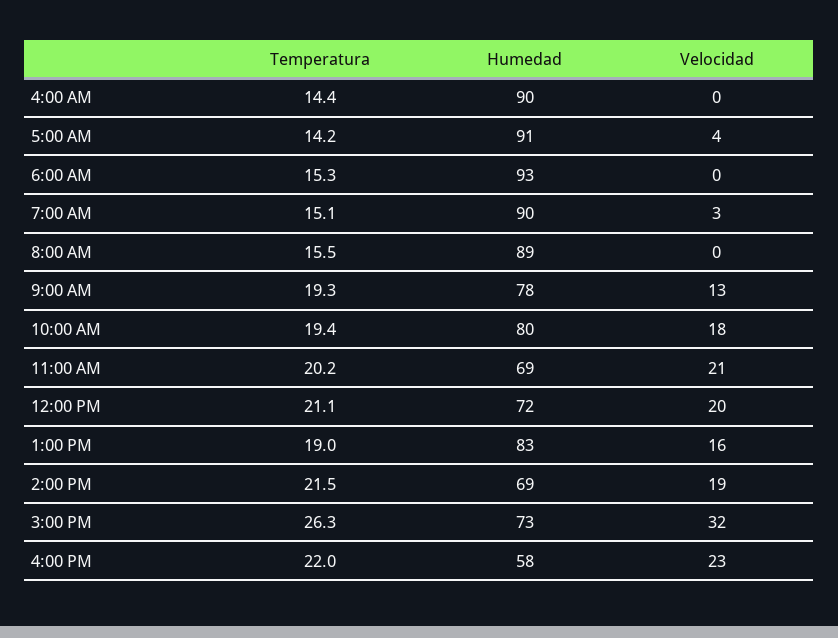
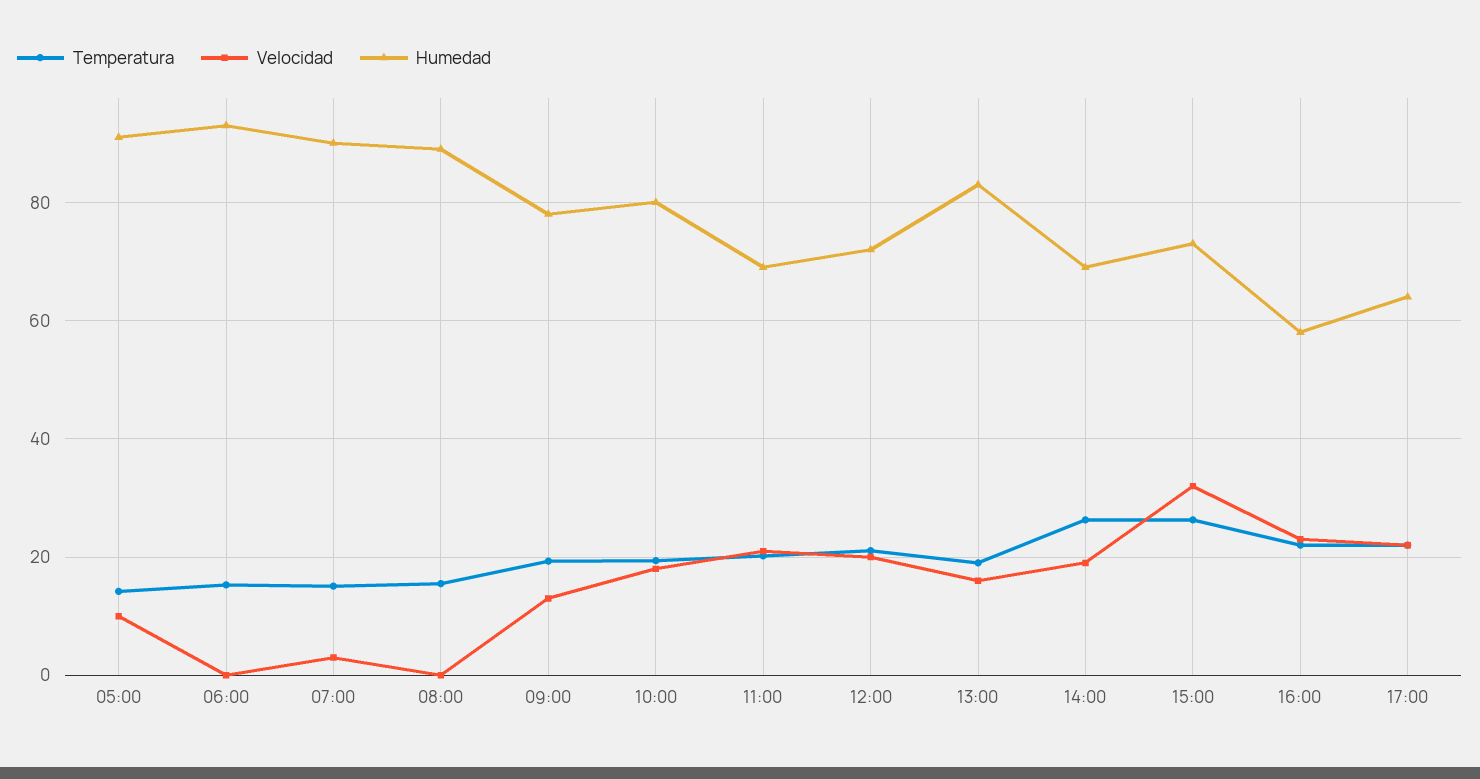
Temperatura, 4:00 AM: 14.4 -> none
Humedad, 4:00 AM: 90 -> none
Velocidad, 4:00 AM: 0 -> none
Velocidad, 5:00 AM: 4 -> 10
Temperatura, 2:00 PM: 21.5 -> 26
Temperatura, 17:00: none -> 22
Velocidad, 17:00: none -> 22
Humedad, 17:00: none -> 64

